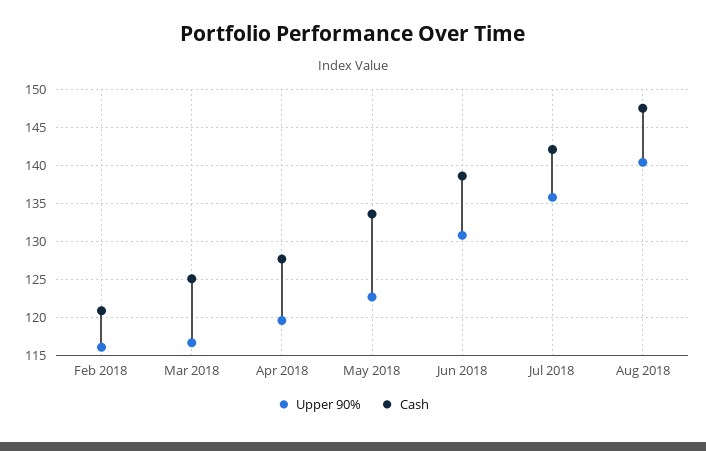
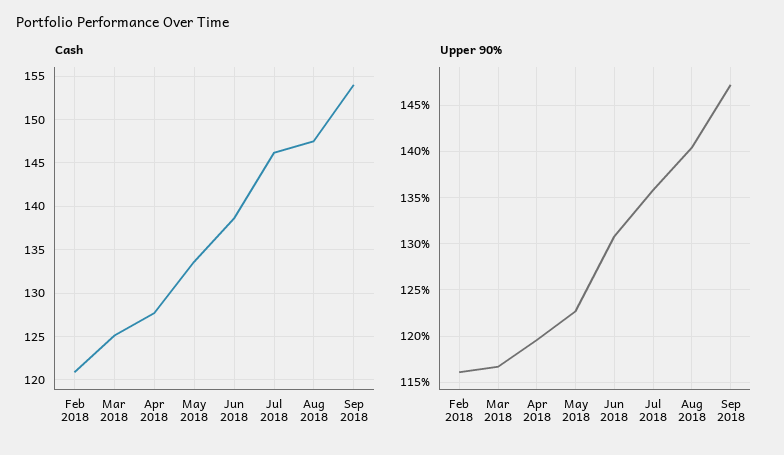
Cash, Jul 2018: 142 -> 146
Cash, Sep 2018: none -> 154
Upper 90%, Sep 2018: none -> 147

